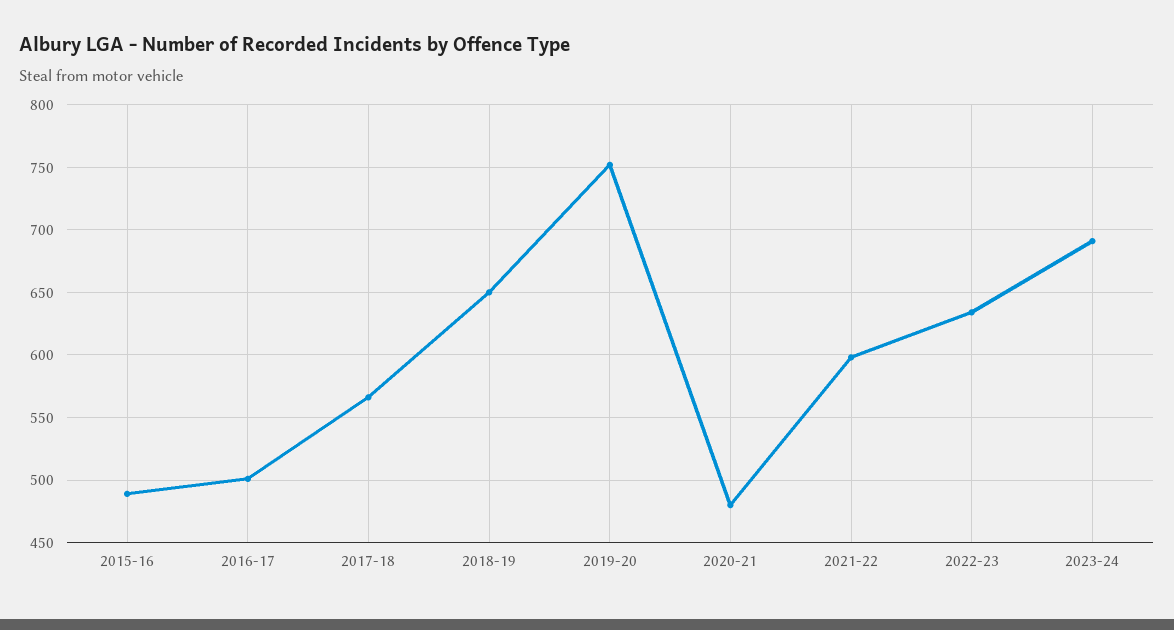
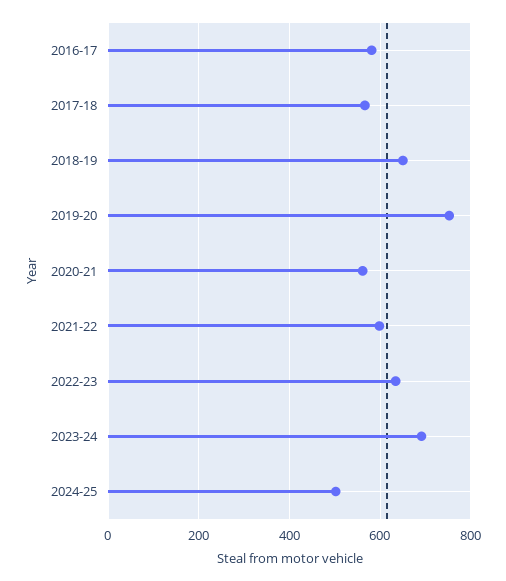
2015-16: 490 -> none
2016-17: 500 -> 580
2020-21: 480 -> 560
2024-25: none -> 500

